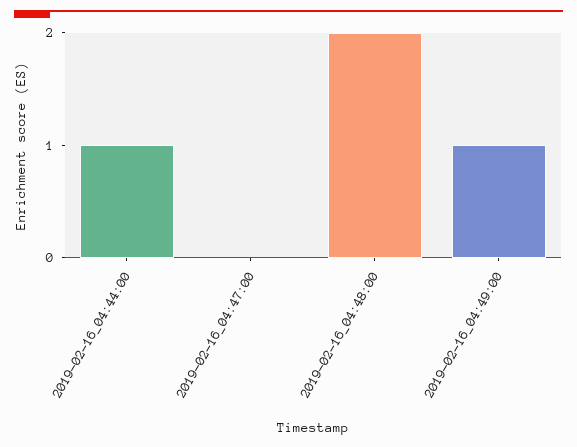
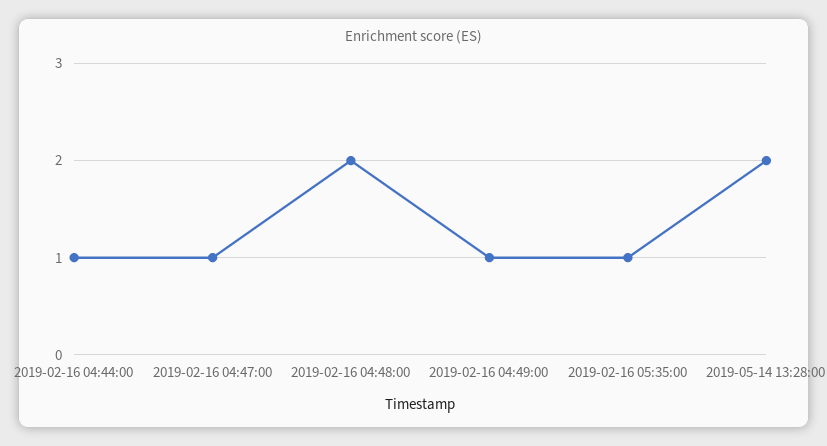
2019-02-16_04:47:00: 0 -> 1
2019-02-16 05:35:00: none -> 1
2019-05-14 13:28:00: none -> 2

